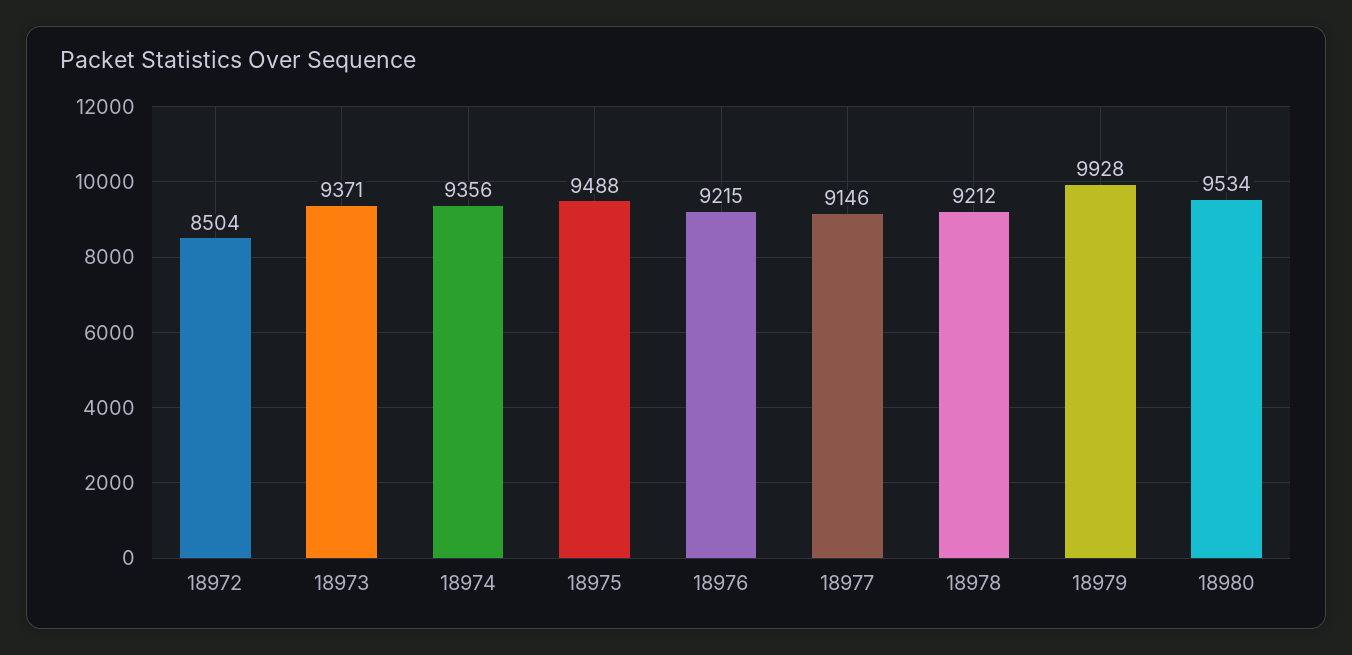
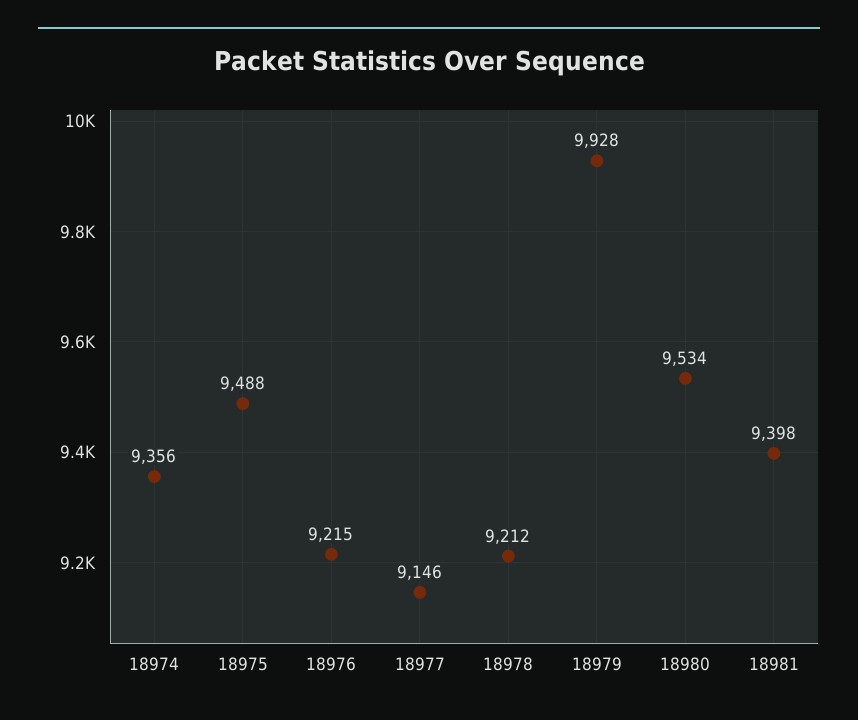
18972: 8504 -> none
18973: 9371 -> none
18981: none -> 9398

